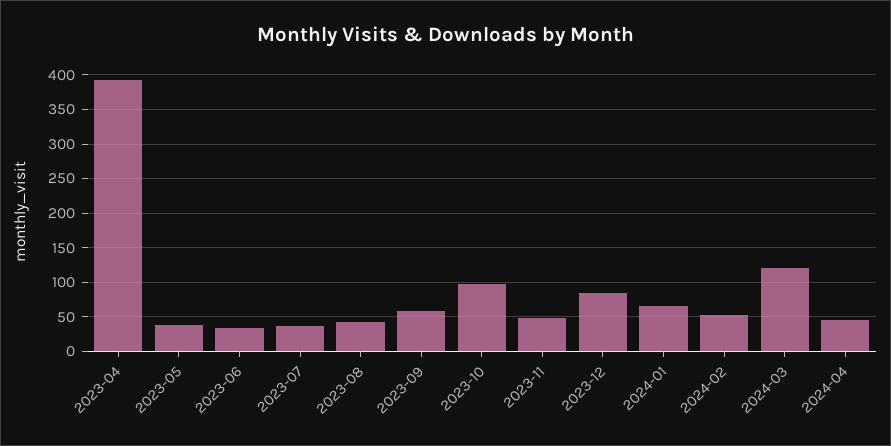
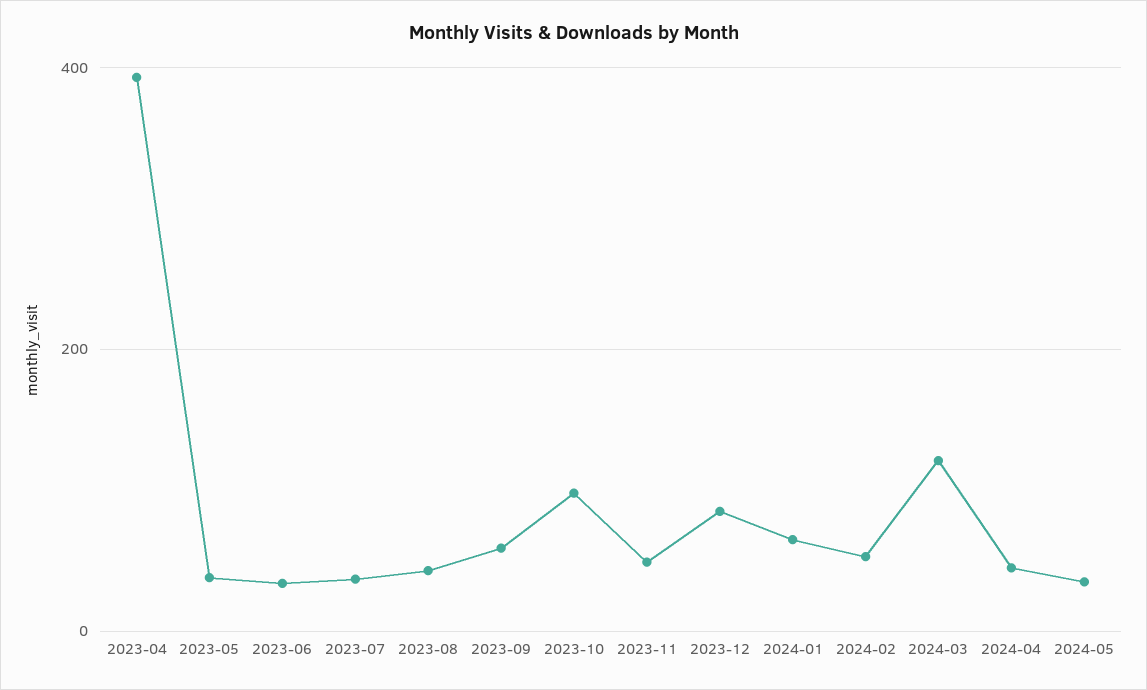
2024-05: none -> 40

